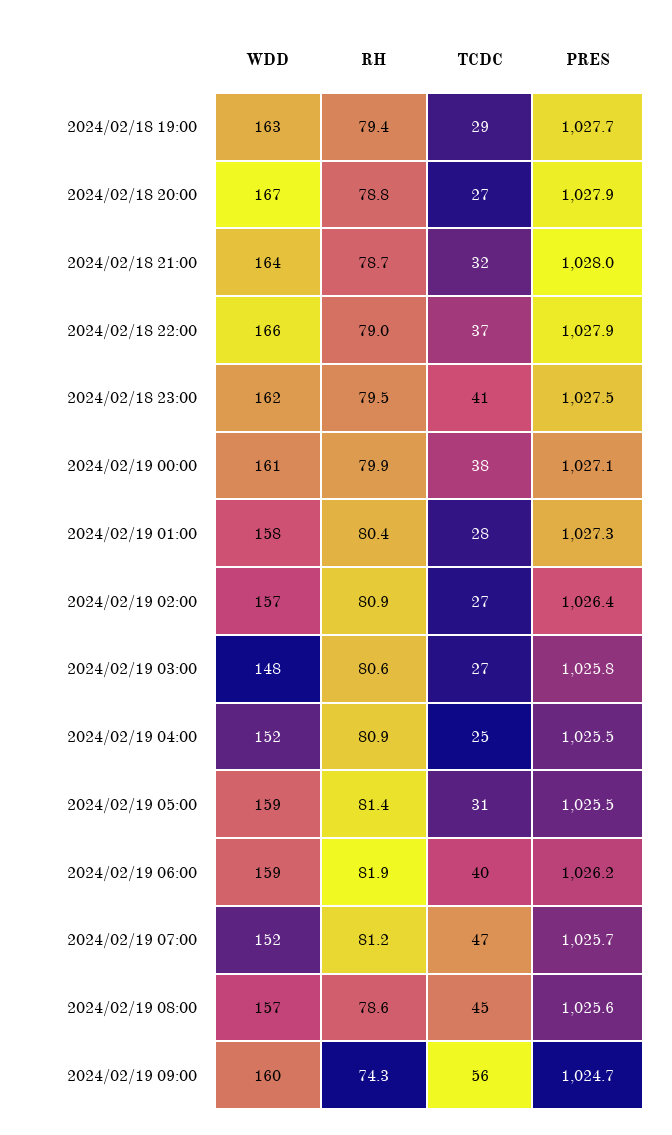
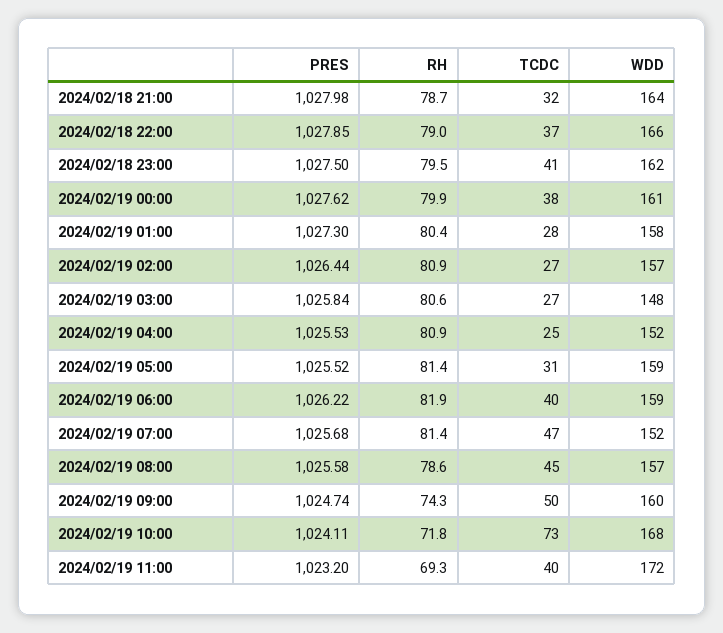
WDD, 2024/02/18 19:00: 163 -> none
RH, 2024/02/18 19:00: 79.4 -> none
TCDC, 2024/02/18 19:00: 29 -> none
PRES, 2024/02/18 19:00: 1027.7 -> none
WDD, 2024/02/18 20:00: 167 -> none
RH, 2024/02/18 20:00: 78.8 -> none
TCDC, 2024/02/18 20:00: 27 -> none
PRES, 2024/02/18 20:00: 1027.9 -> none
PRES, 2024/02/19 00:00: 1027.1 -> 1027.62
RH, 2024/02/19 07:00: 81.2 -> 81.4
TCDC, 2024/02/19 09:00: 56 -> 50
PRES, 2024/02/19 10:00: none -> 1024.11
RH, 2024/02/19 10:00: none -> 71.8
TCDC, 2024/02/19 10:00: none -> 73
WDD, 2024/02/19 10:00: none -> 168
PRES, 2024/02/19 11:00: none -> 1023.2
RH, 2024/02/19 11:00: none -> 69.3
TCDC, 2024/02/19 11:00: none -> 40
WDD, 2024/02/19 11:00: none -> 172

